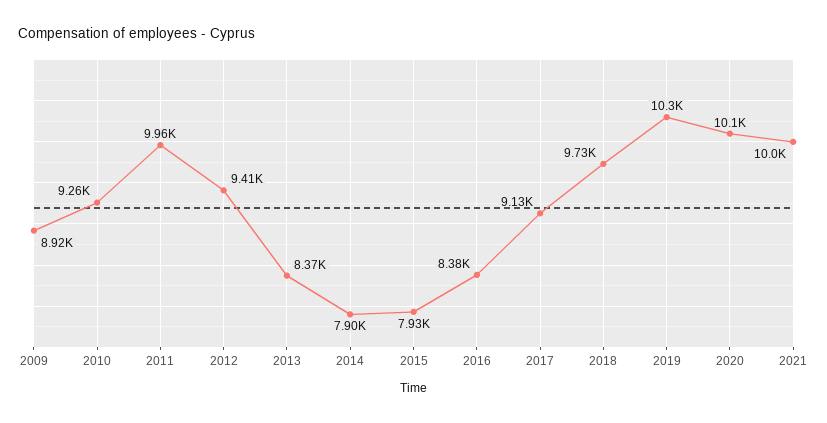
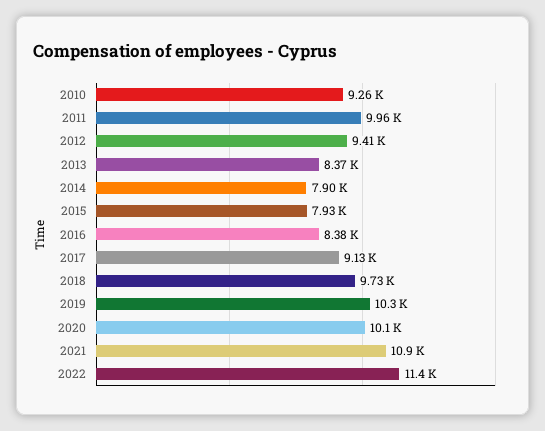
2009: 8920 -> none
2021: 10000 -> 10900
2022: none -> 11400

